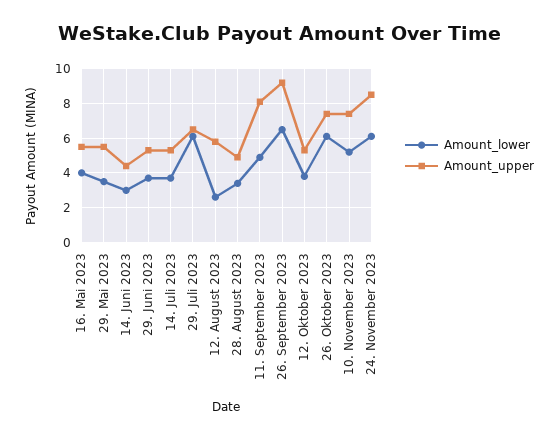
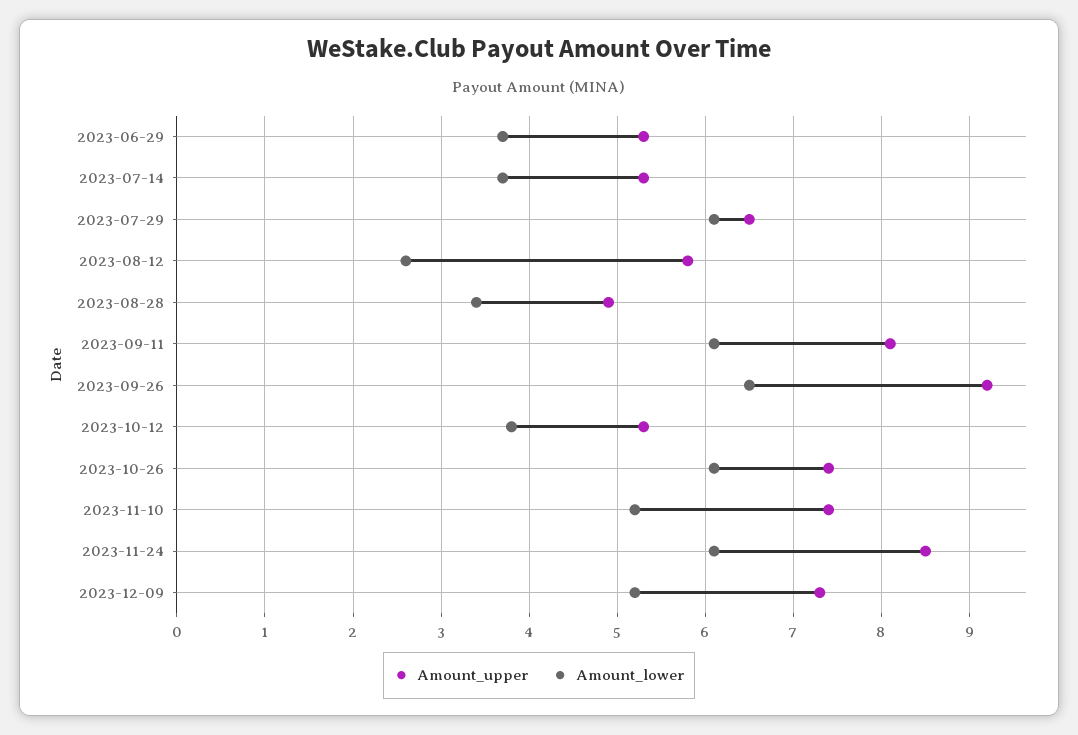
Amount_lower, 16. Mai 2023: 4 -> none
Amount_upper, 16. Mai 2023: 5.5 -> none
Amount_lower, 29. Mai 2023: 3.5 -> none
Amount_upper, 29. Mai 2023: 5.5 -> none
Amount_lower, 14. Juni 2023: 3 -> none
Amount_upper, 14. Juni 2023: 4.5 -> none
Amount_lower, 11. September 2023: 5 -> 6.1
Amount_upper, 2023-12-09: none -> 7.3
Amount_lower, 2023-12-09: none -> 5.2

